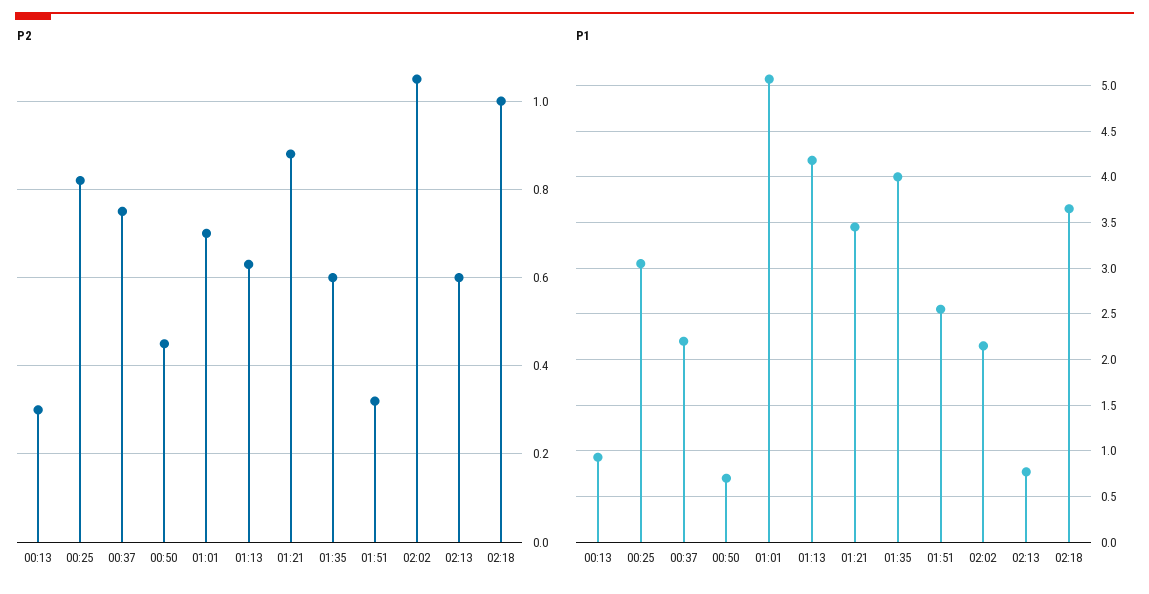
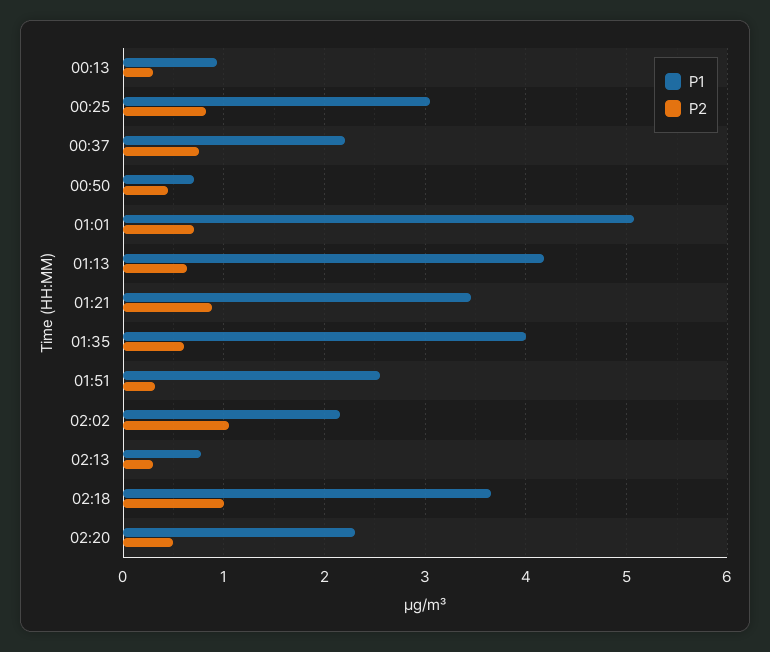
P2, 02:13: 0.6 -> 0.3
P1, 02:20: none -> 2.3
P2, 02:20: none -> 0.5

